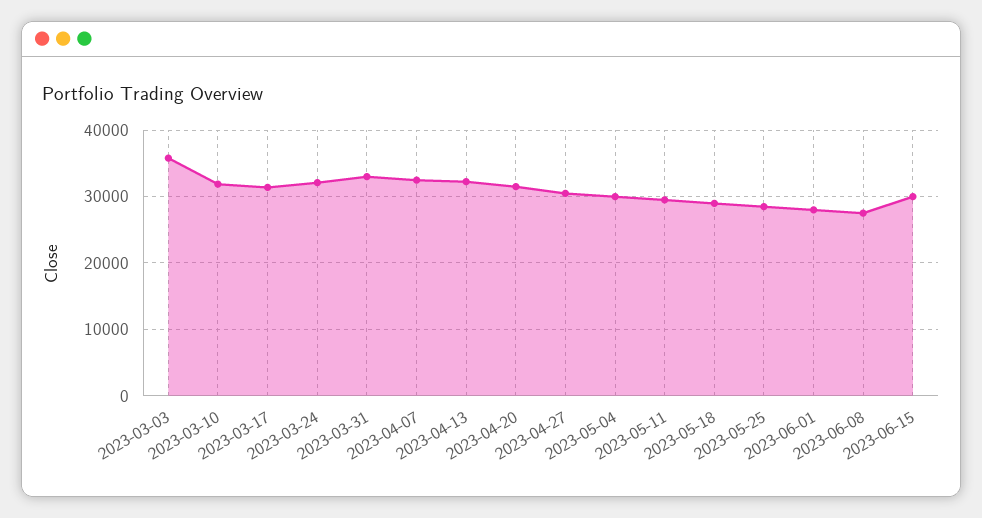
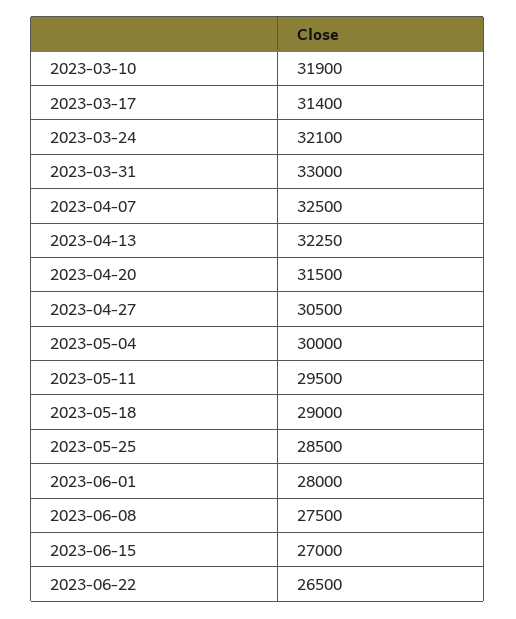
2023-03-03: 36000 -> none
2023-06-15: 30000 -> 27000
2023-06-22: none -> 26500

